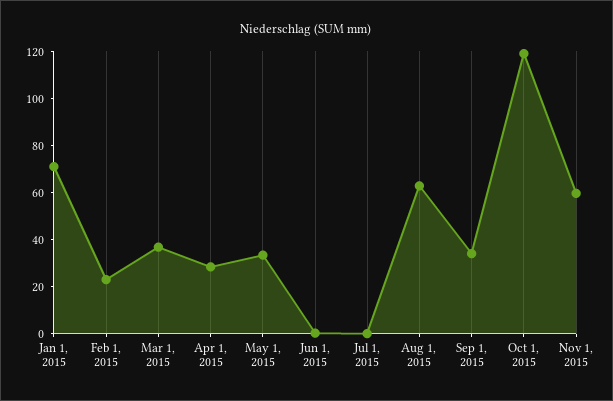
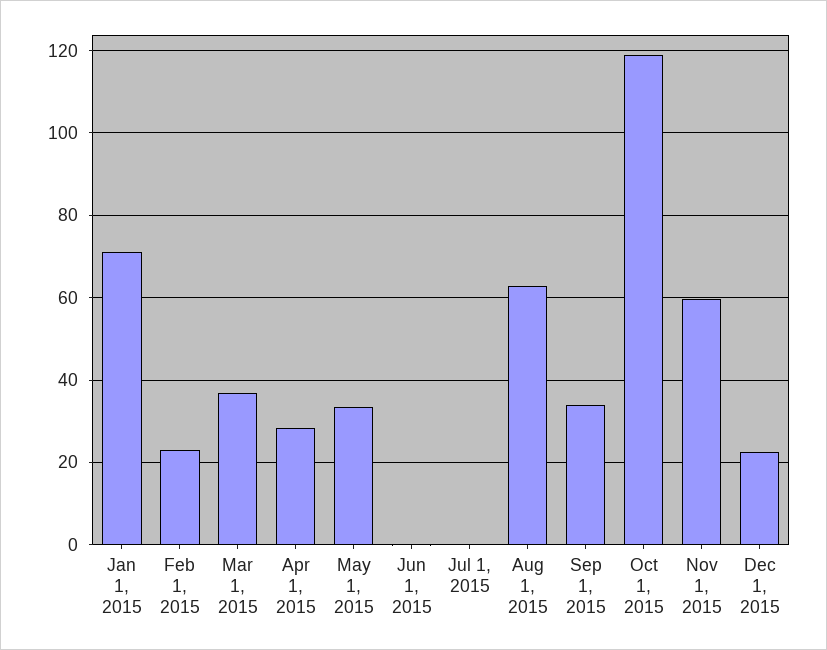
Dec 1, 2015: none -> 22

